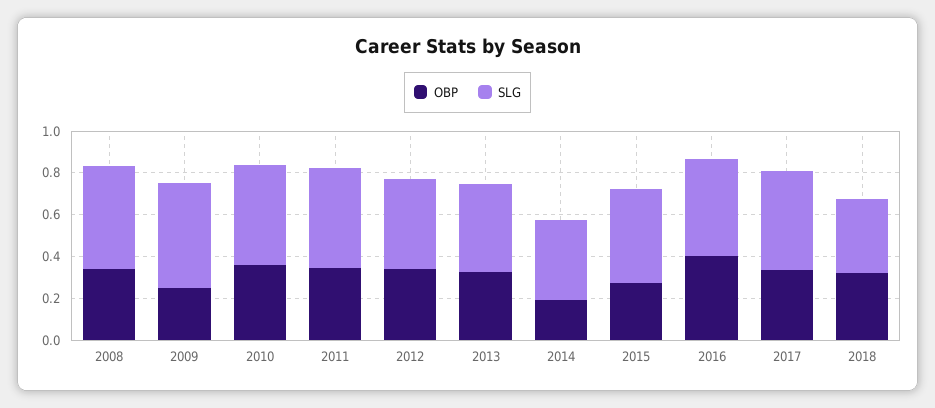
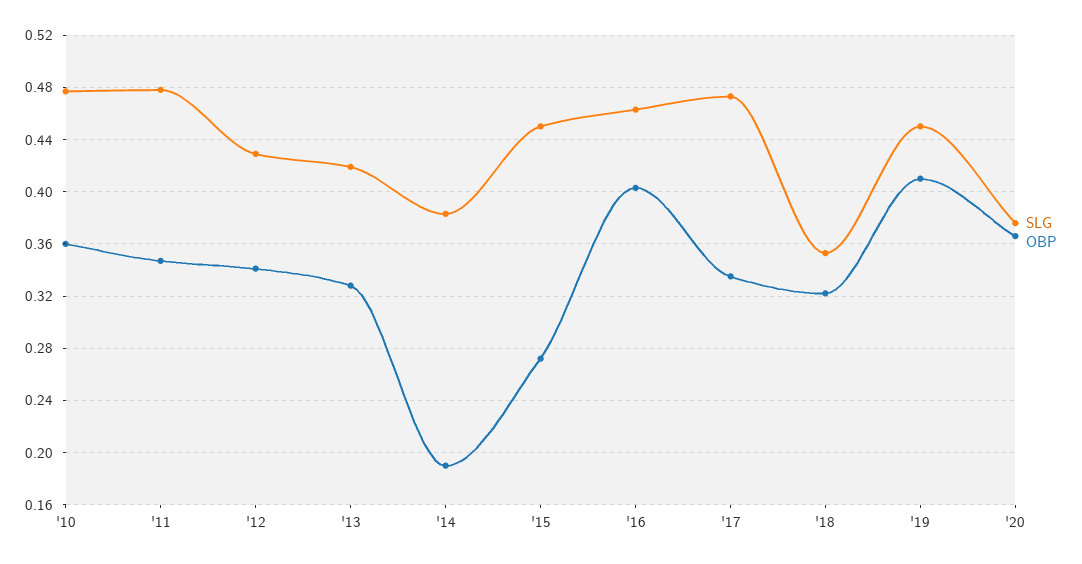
OBP, 2008: 0.35 -> none
SLG, 2008: 0.5 -> none
OBP, 2009: 0.25 -> none
SLG, 2009: 0.5 -> none
SLG, '19: none -> 0.45
OBP, '19: none -> 0.41
SLG, '20: none -> 0.375
OBP, '20: none -> 0.365

